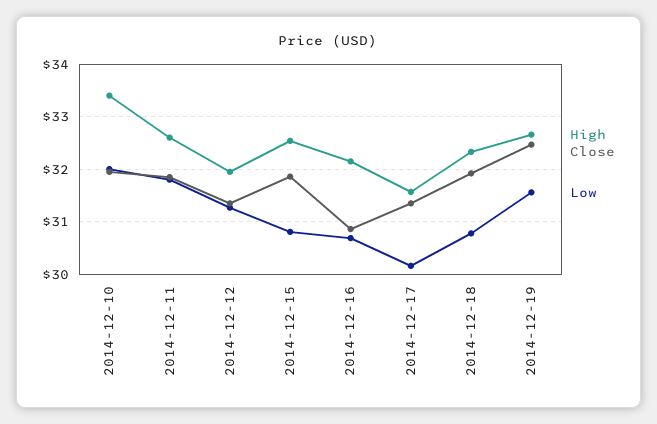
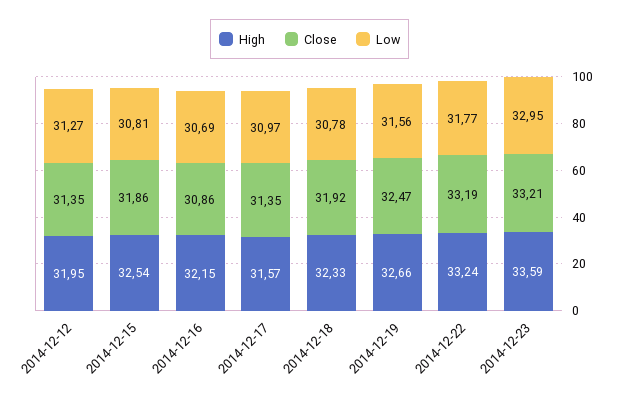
High, 2014-12-10: 33.4 -> none
Close, 2014-12-10: 32 -> none
Low, 2014-12-10: 32 -> none
High, 2014-12-11: 32.6 -> none
Close, 2014-12-11: 31.8 -> none
Low, 2014-12-11: 31.8 -> none
Low, 2014-12-17: 30.2 -> 30.97
High, 2014-12-22: none -> 33.24
Close, 2014-12-22: none -> 33.19
Low, 2014-12-22: none -> 31.77
High, 2014-12-23: none -> 33.59
Close, 2014-12-23: none -> 33.21
Low, 2014-12-23: none -> 32.95

